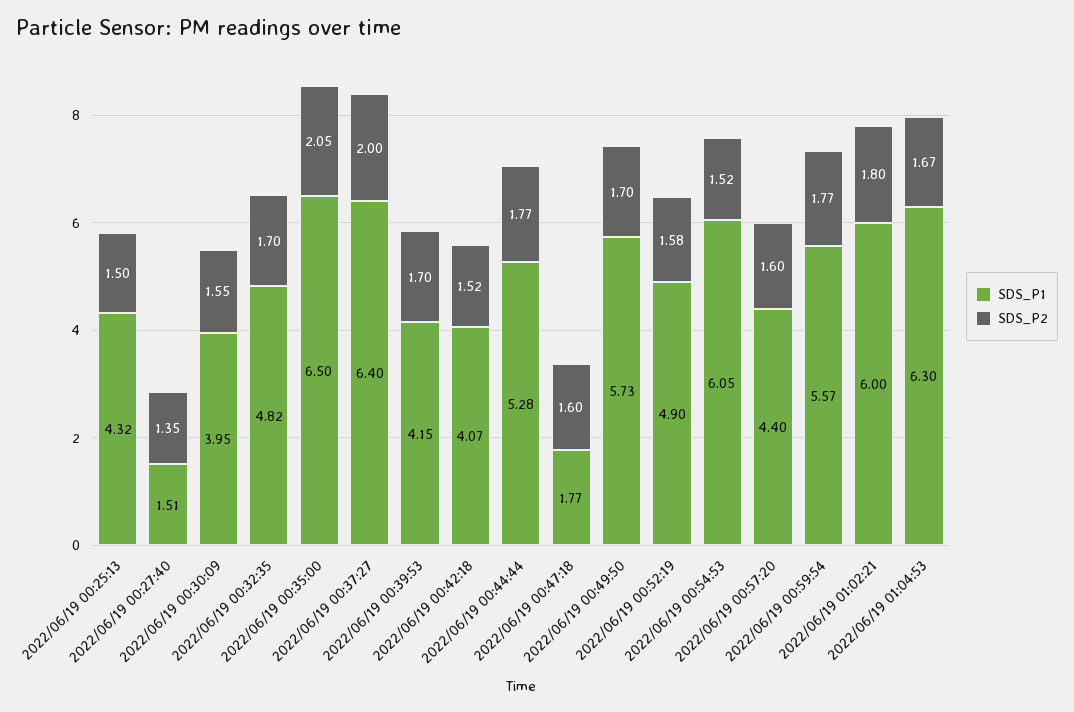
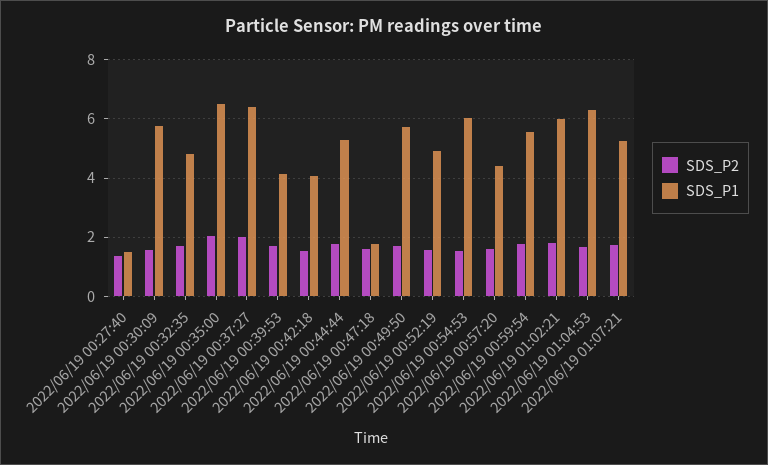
SDS_P1, 2022/06/19 00:25:13: 4.32 -> none
SDS_P2, 2022/06/19 00:25:13: 1.5 -> none
SDS_P1, 2022/06/19 00:30:09: 3.95 -> 5.75
SDS_P2, 2022/06/19 01:07:21: none -> 1.75
SDS_P1, 2022/06/19 01:07:21: none -> 5.25

